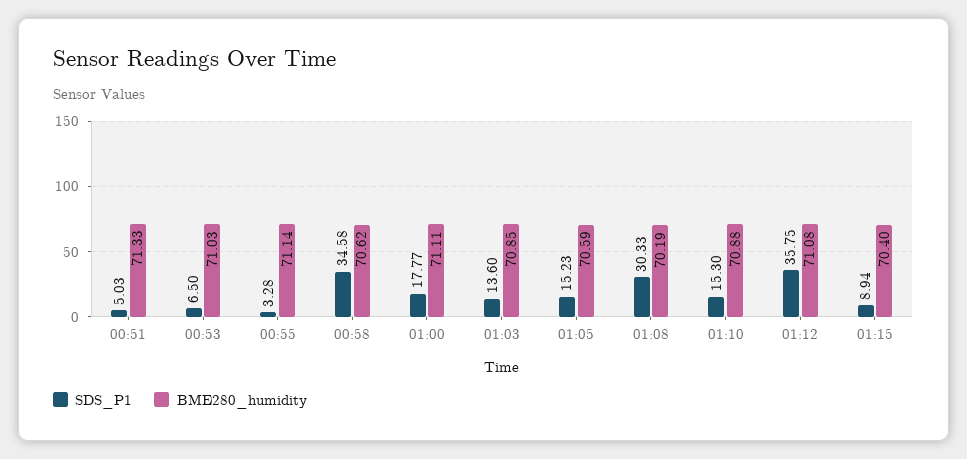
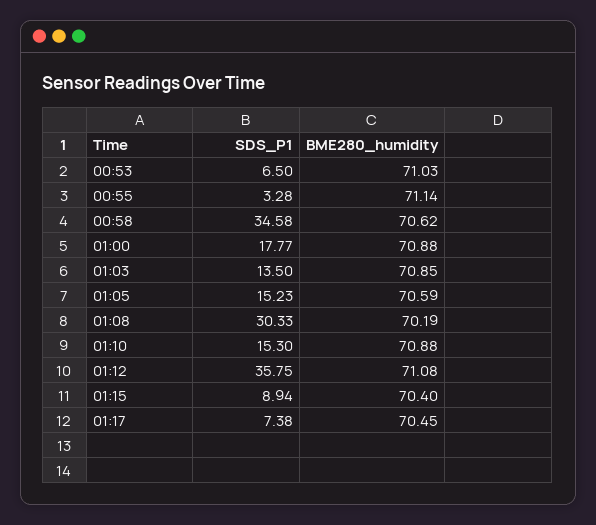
SDS_P1, 00:51: 5.03 -> none
BME280_humidity, 00:51: 71.33 -> none
BME280_humidity, 01:00: 71.11 -> 70.88
SDS_P1, 01:03: 13.6 -> 13.5
SDS_P1, 01:17: none -> 7.38
BME280_humidity, 01:17: none -> 70.45

